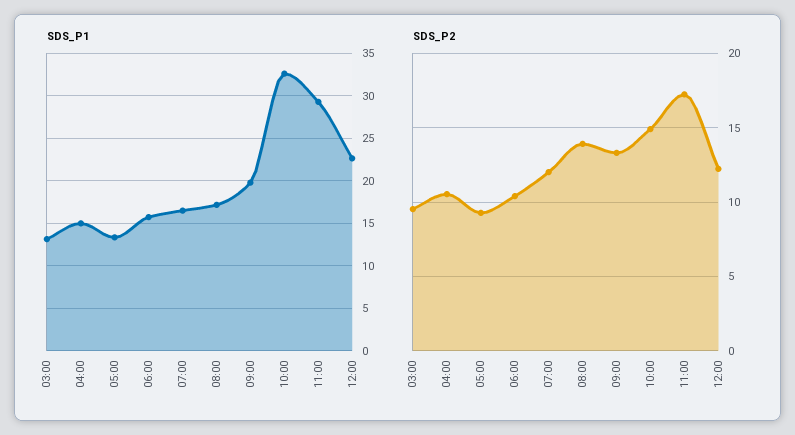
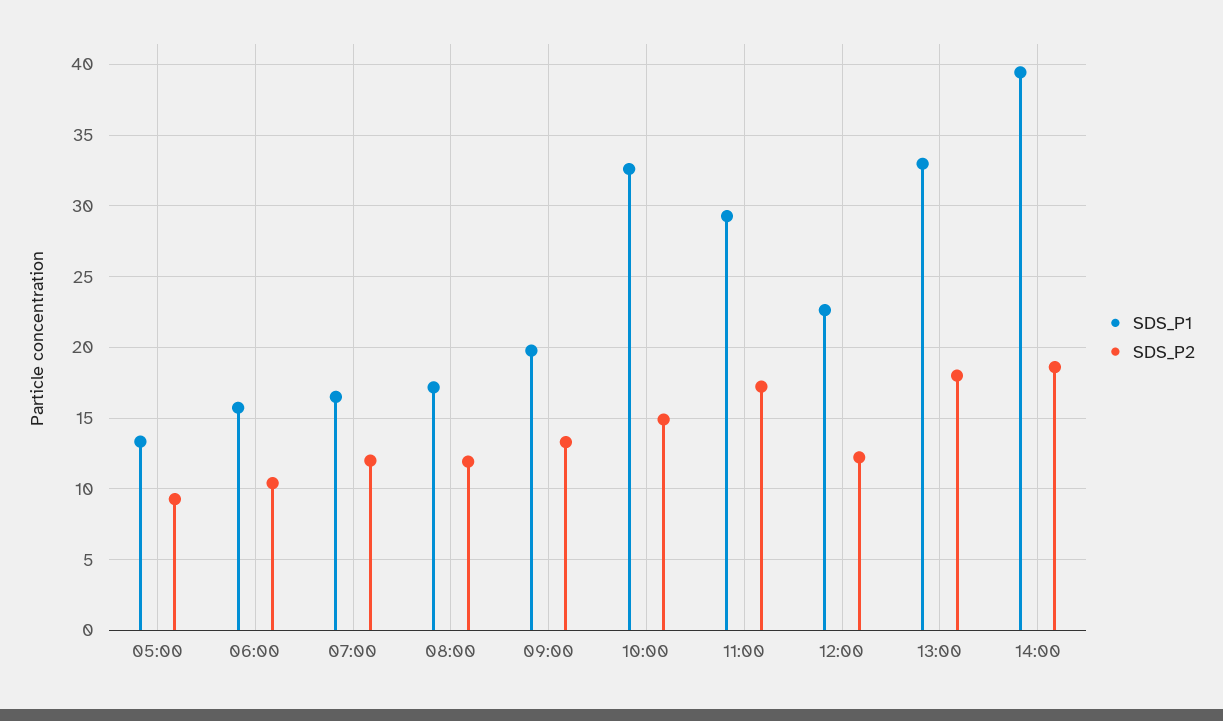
SDS_P1, 03:00: 13 -> none
SDS_P1, 04:00: 15 -> none
SDS_P2, 03:00: 9.5 -> none
SDS_P2, 04:00: 10.5 -> none
SDS_P2, 08:00: 14 -> 12
SDS_P1, 13:00: none -> 33
SDS_P2, 13:00: none -> 18
SDS_P1, 14:00: none -> 39.5
SDS_P2, 14:00: none -> 18.5

